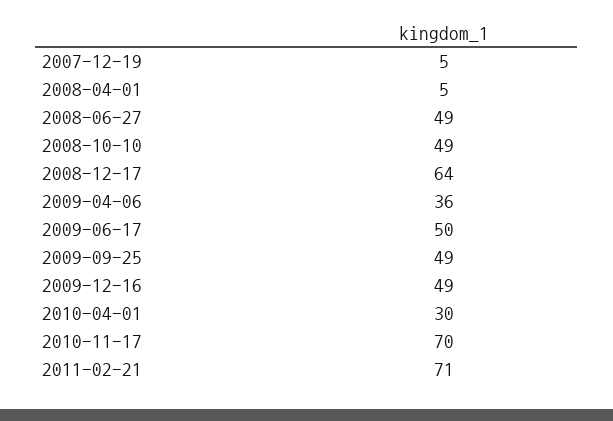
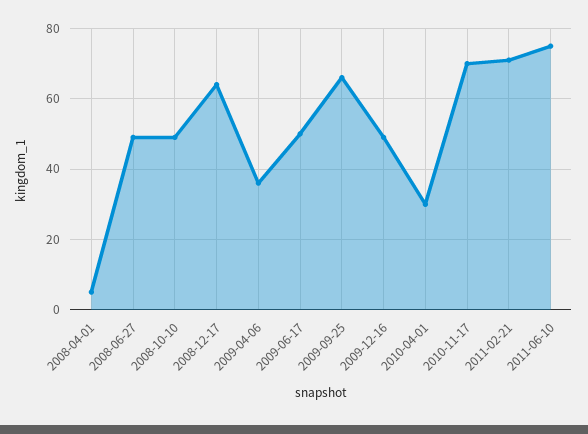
2007-12-19: 5 -> none
2009-09-25: 49 -> 65
2011-06-10: none -> 75

